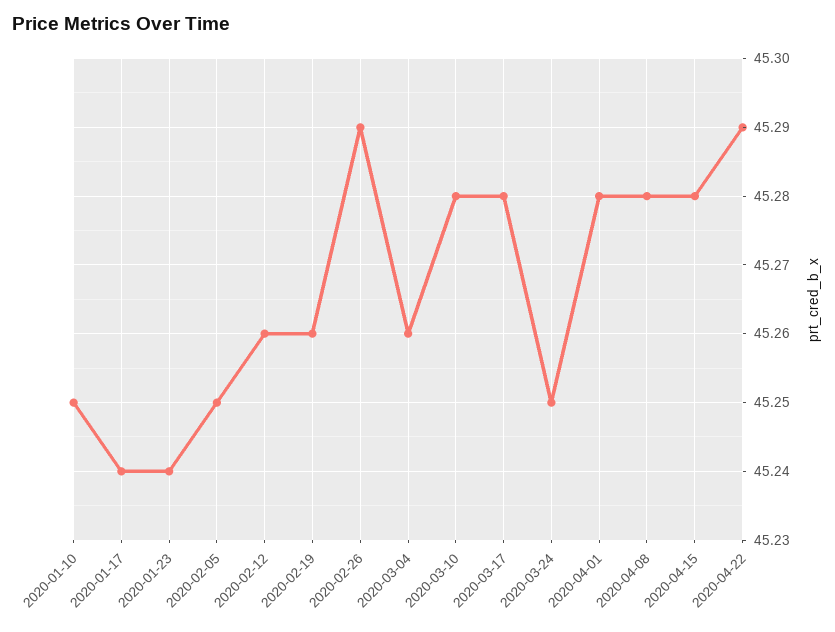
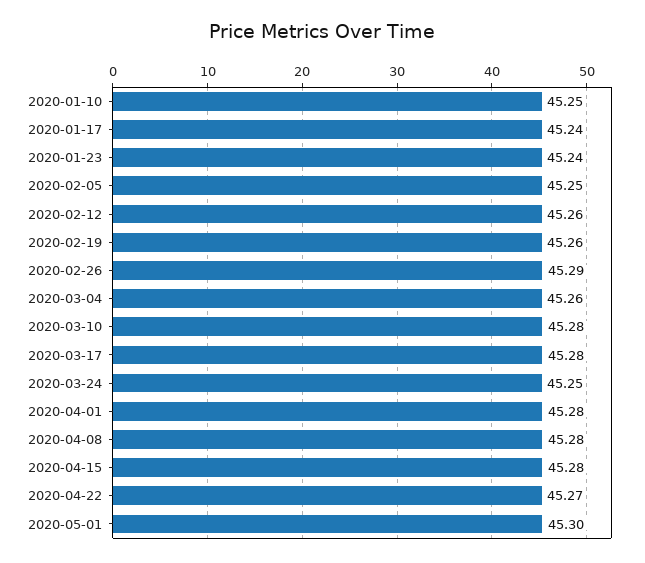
2020-04-22: 45.29 -> 45.27
2020-05-01: none -> 45.3

